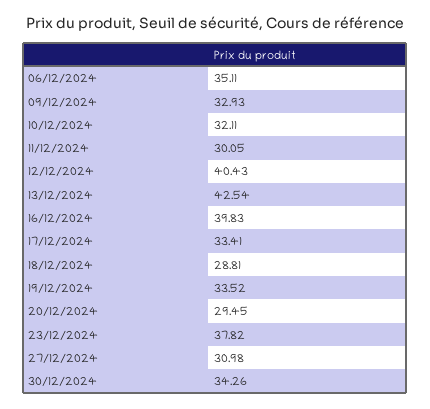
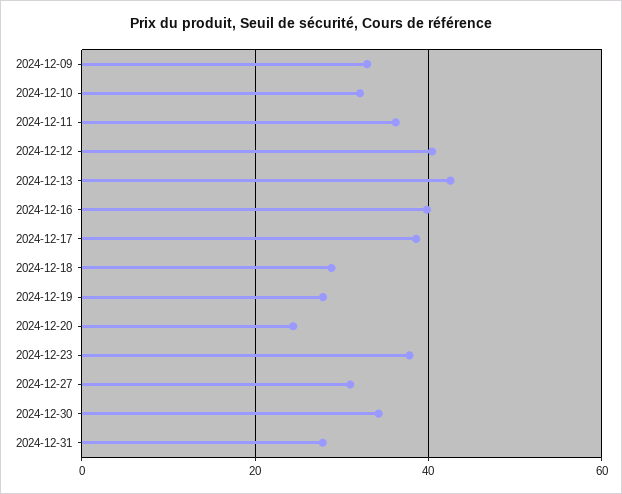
06/12/2024: 35.11 -> none
11/12/2024: 30.05 -> 36
17/12/2024: 33.41 -> 38
19/12/2024: 33.52 -> 28
20/12/2024: 29.45 -> 24
2024-12-31: none -> 28

